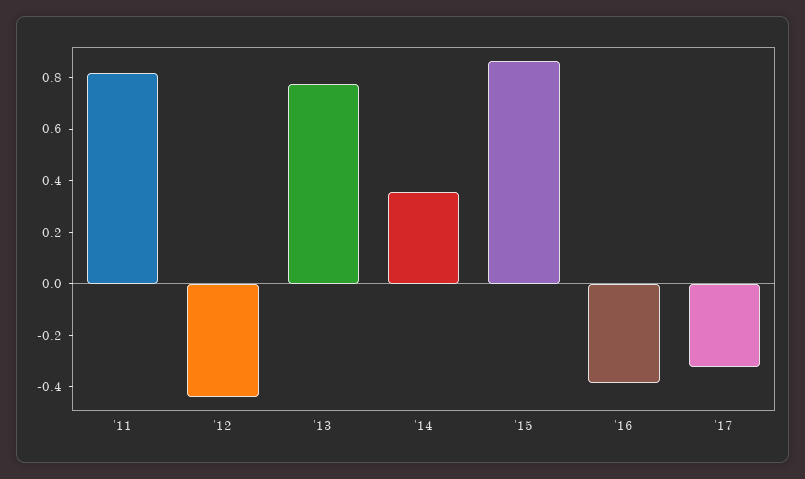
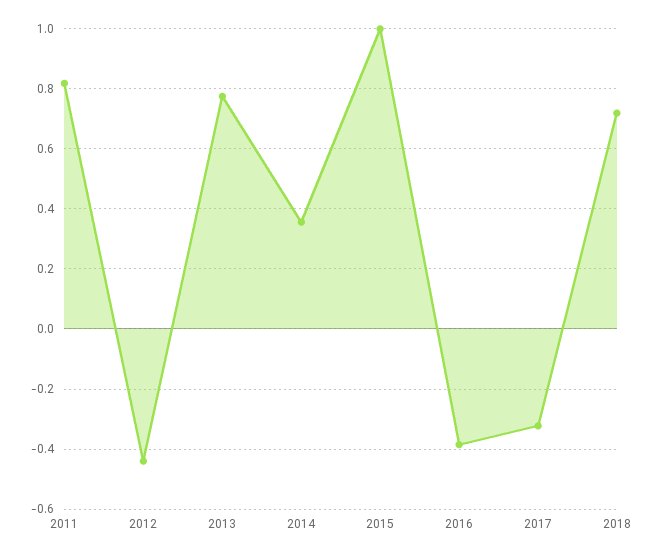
'15: 0.85 -> 1
2018: none -> 0.72

